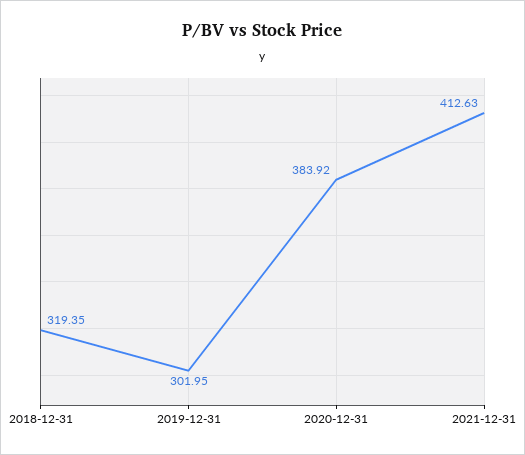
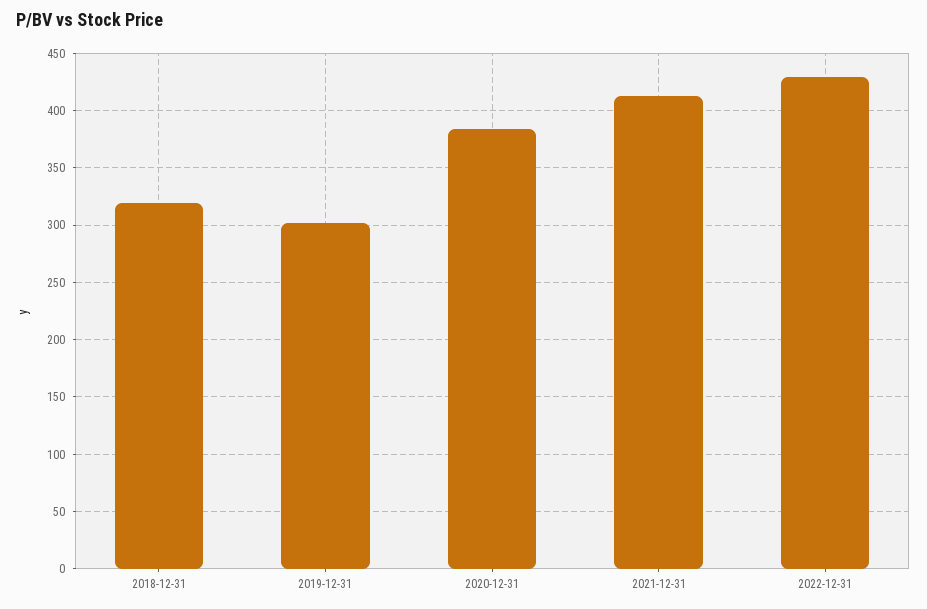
2022-12-31: none -> 430

